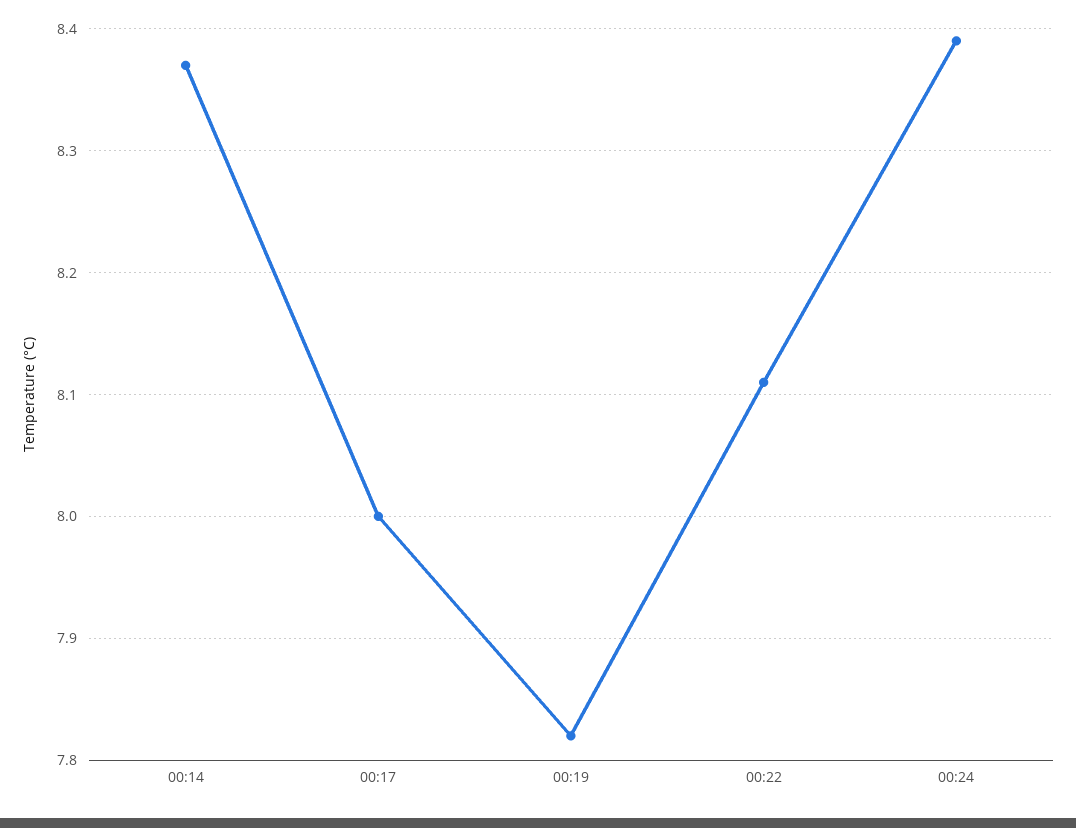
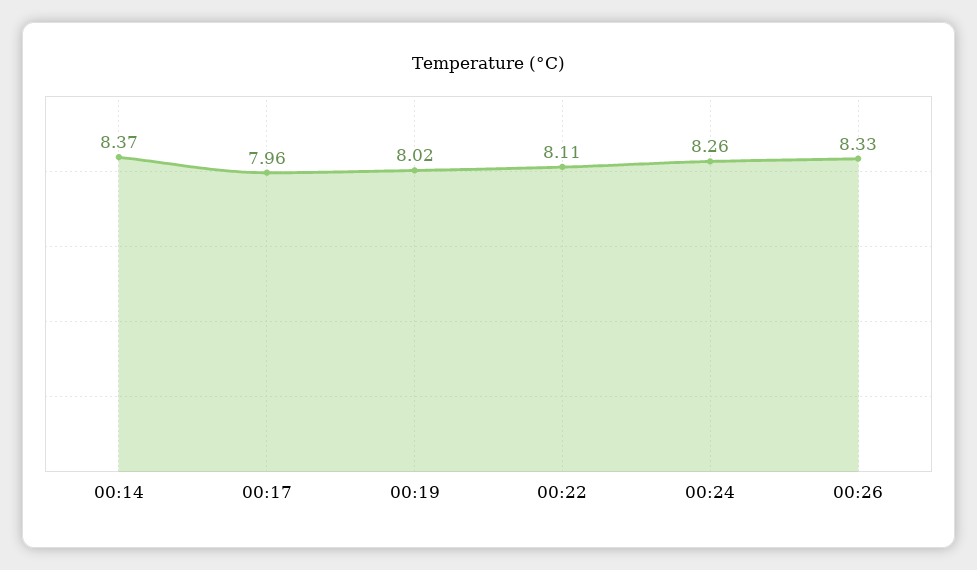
00:17: 8 -> 7.96
00:19: 7.82 -> 8.02
00:24: 8.39 -> 8.26
00:26: none -> 8.33

